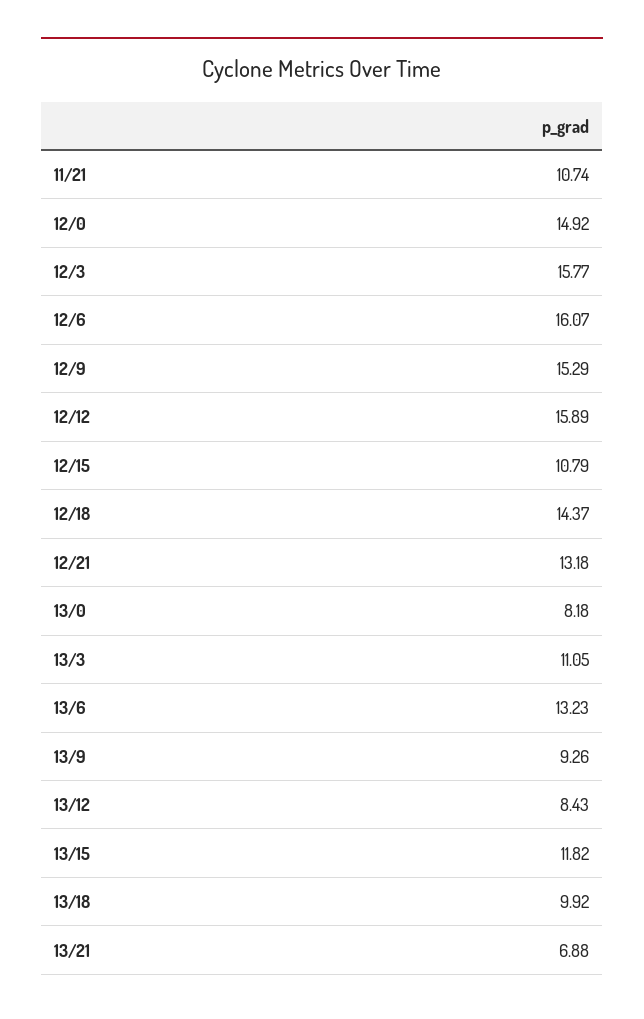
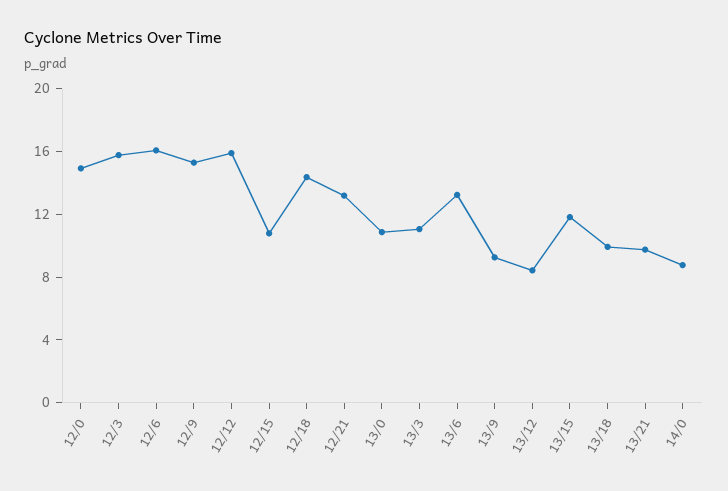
11/21: 10.74 -> none
13/0: 8.18 -> 11
13/21: 6.88 -> 10
14/0: none -> 9

